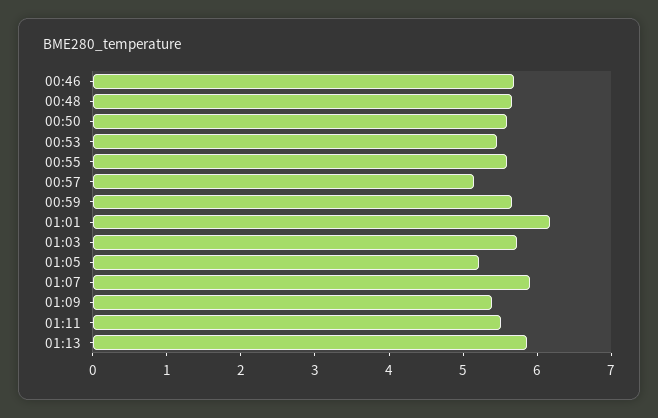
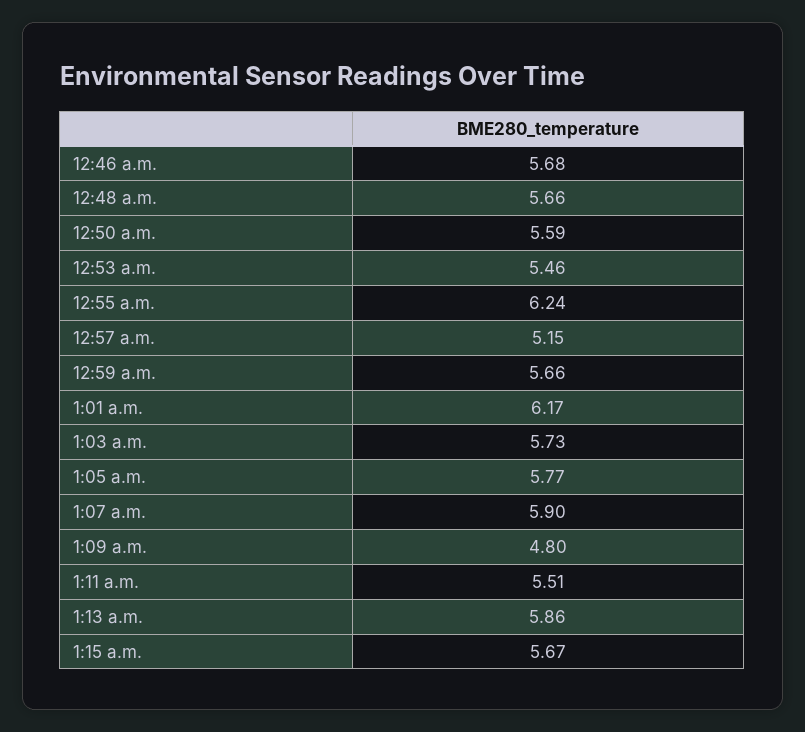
00:55: 5.6 -> 6.24
01:05: 5.2 -> 5.77
01:09: 5.4 -> 4.8
1:15 a.m.: none -> 5.67

